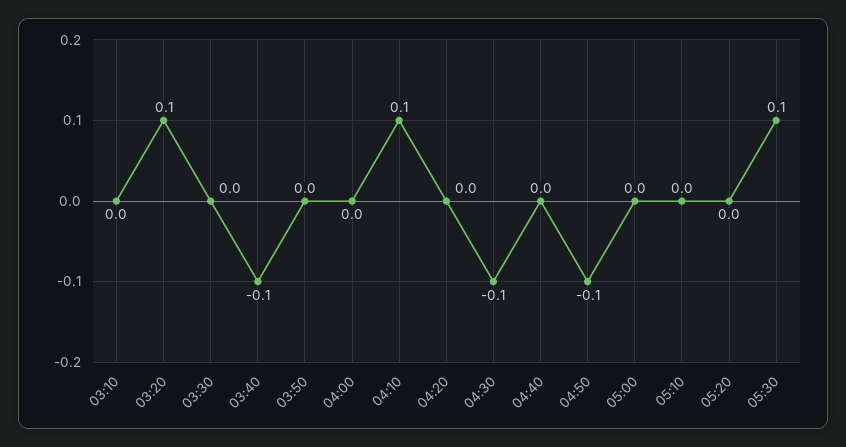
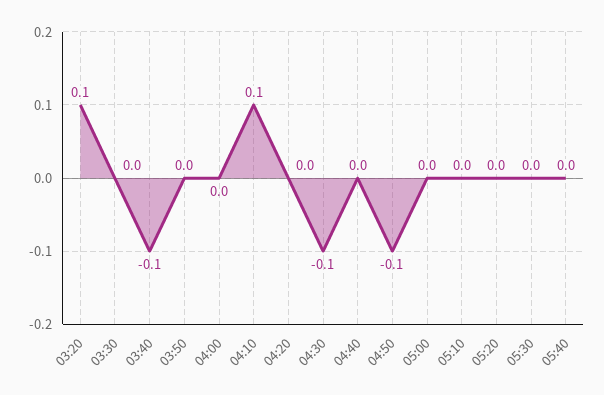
03:10: 0 -> none
05:30: 0.1 -> 0
05:40: none -> 0

